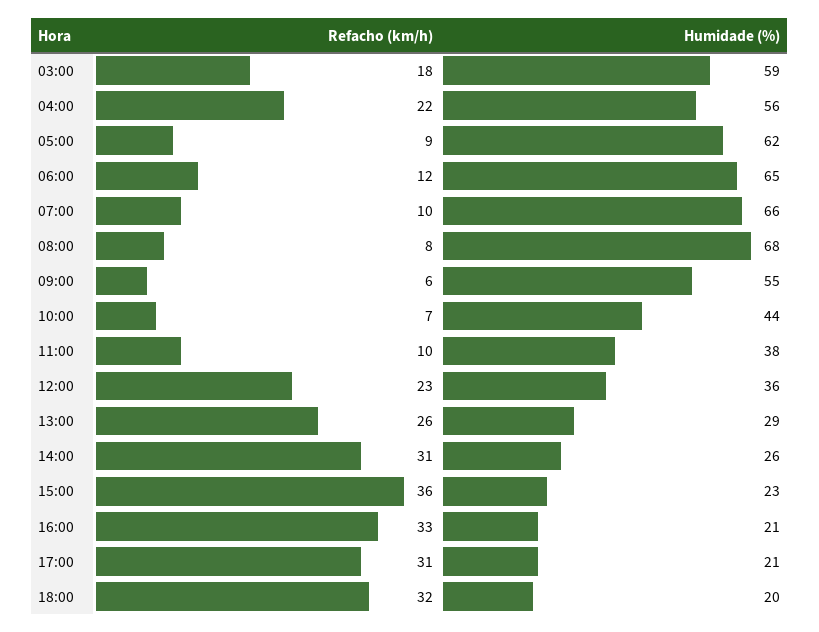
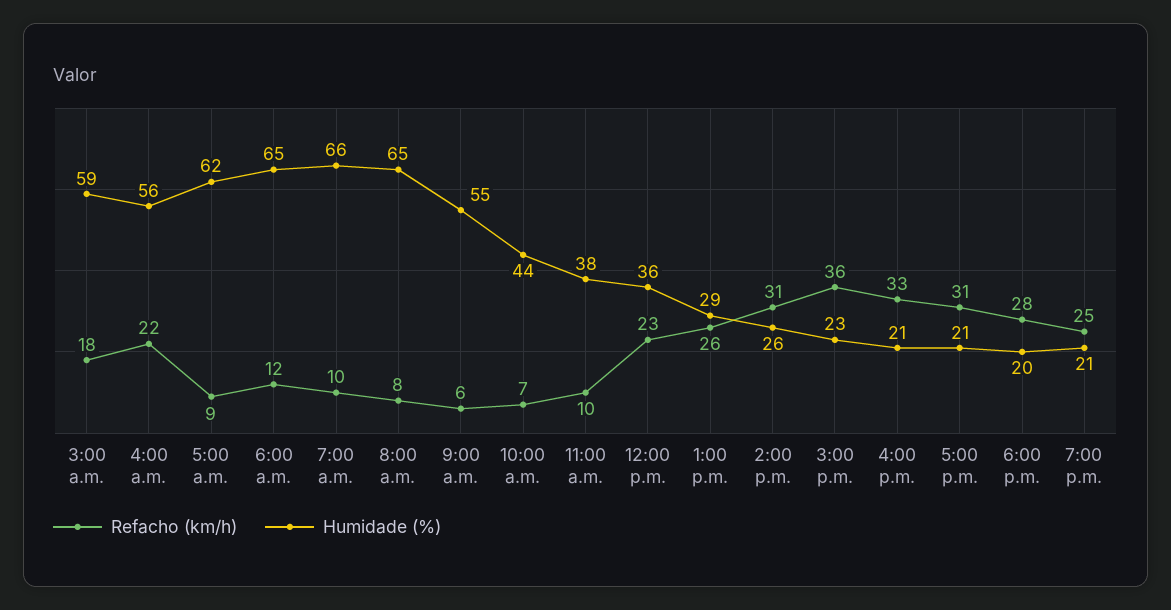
Humidade (%), 08:00: 68 -> 65
Refacho (km/h), 18:00: 32 -> 28
Refacho (km/h), 7:00 p.m.: none -> 25
Humidade (%), 7:00 p.m.: none -> 21

